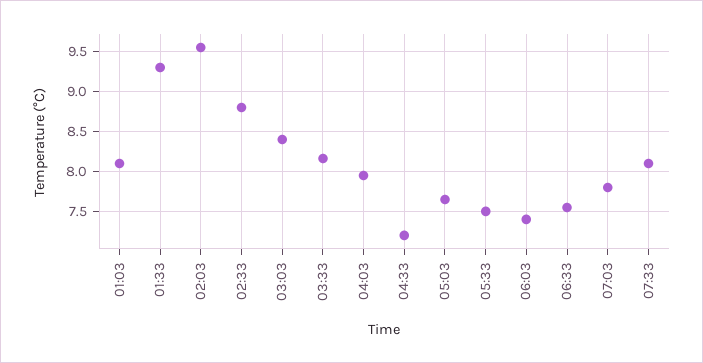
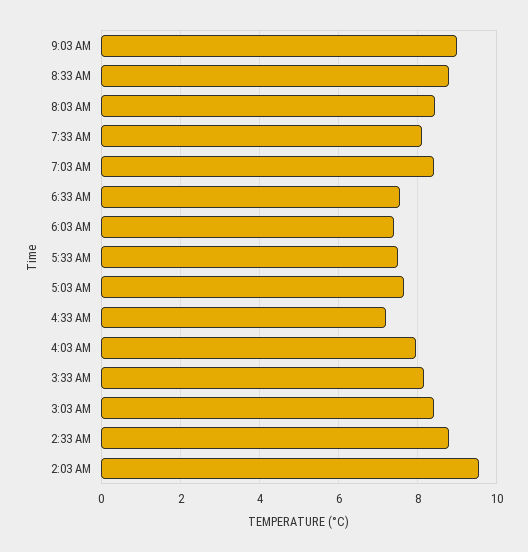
01:03: 8.1 -> none
01:33: 9.3 -> none
07:03: 7.8 -> 8.4
9:03 AM: none -> 9
8:33 AM: none -> 8.8
8:03 AM: none -> 8.4

